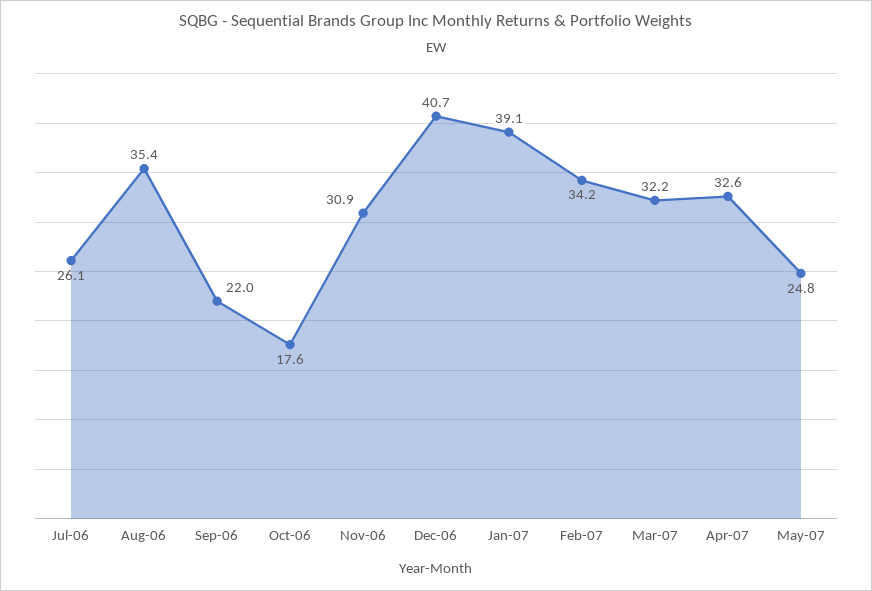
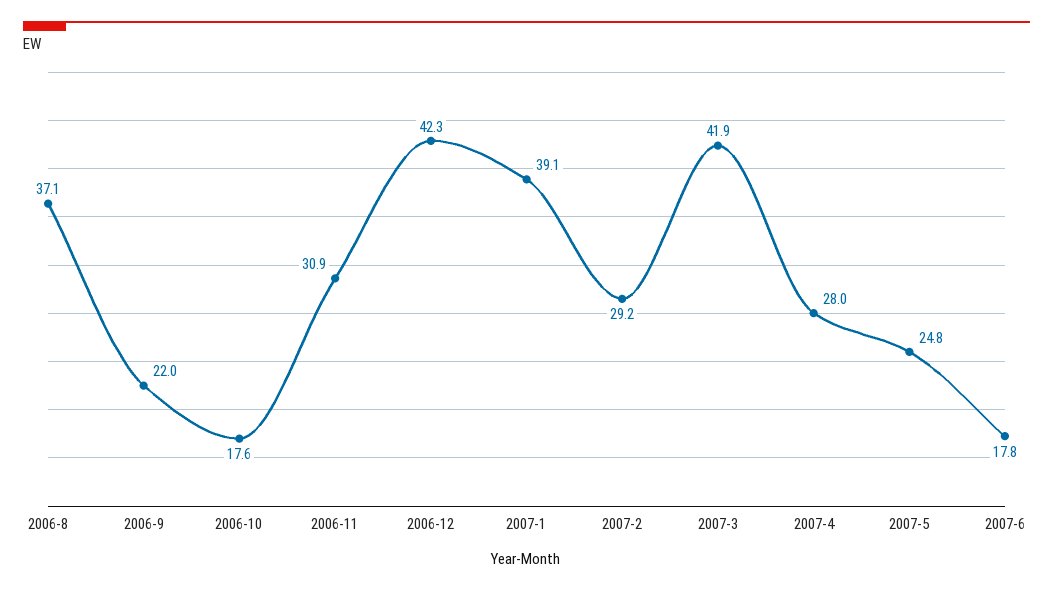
Jul-06: 26.1 -> none
Aug-06: 35.4 -> 37.1
Dec-06: 40.7 -> 42.3
Feb-07: 34.2 -> 29.2
Mar-07: 32.2 -> 41.9
Apr-07: 32.6 -> 28
2007-6: none -> 17.8

